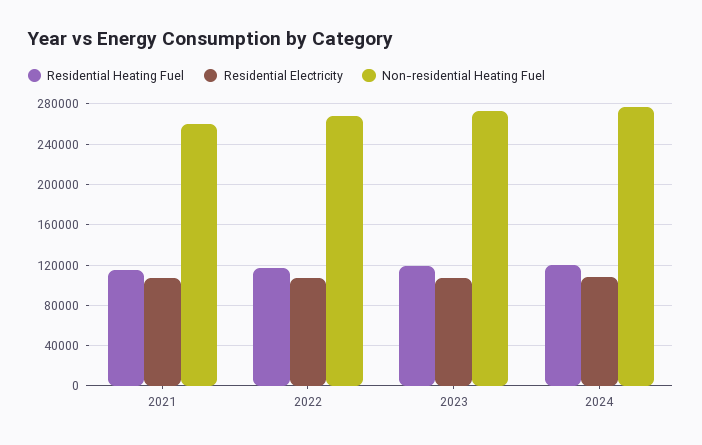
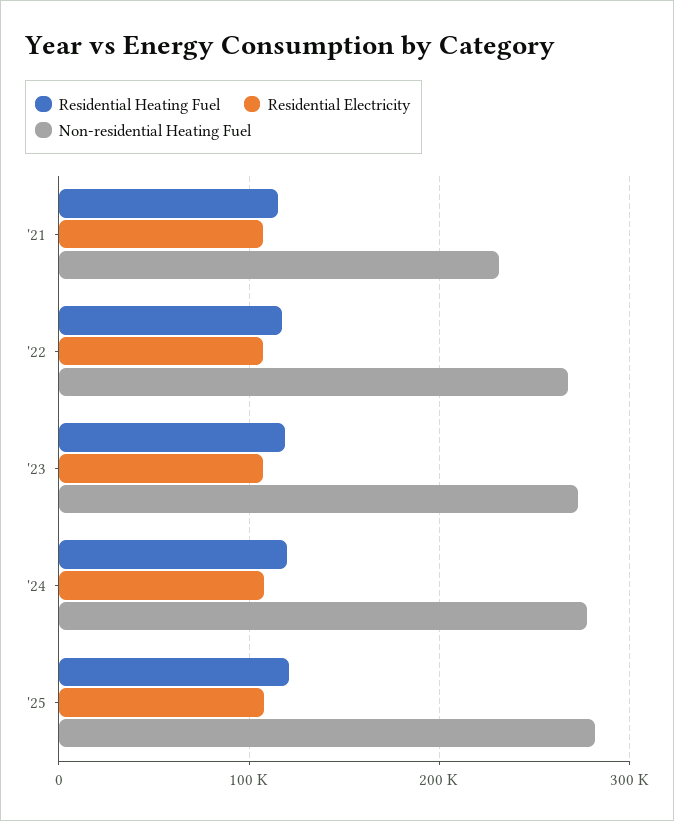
Non-residential Heating Fuel, 2021: 260000 -> 230000
Residential Heating Fuel, '25: none -> 120000
Residential Electricity, '25: none -> 110000
Non-residential Heating Fuel, '25: none -> 280000

